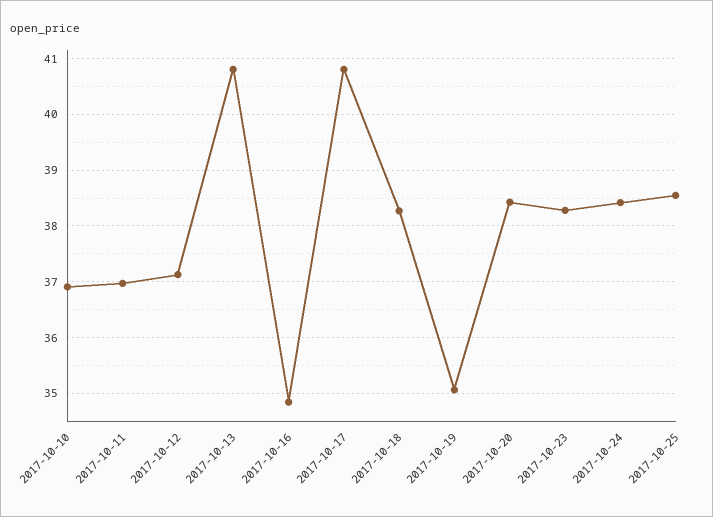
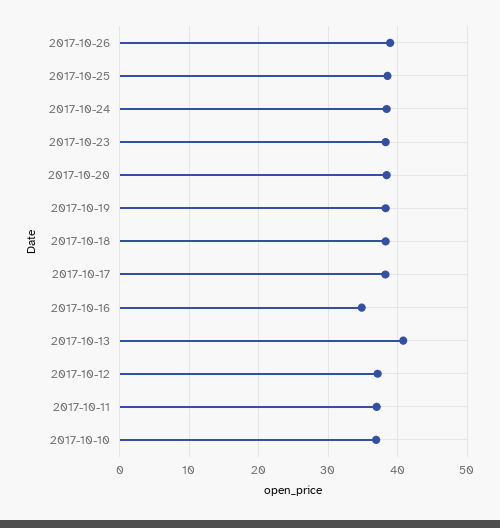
2017-10-17: 40.8 -> 38
2017-10-19: 35 -> 38
2017-10-26: none -> 39

